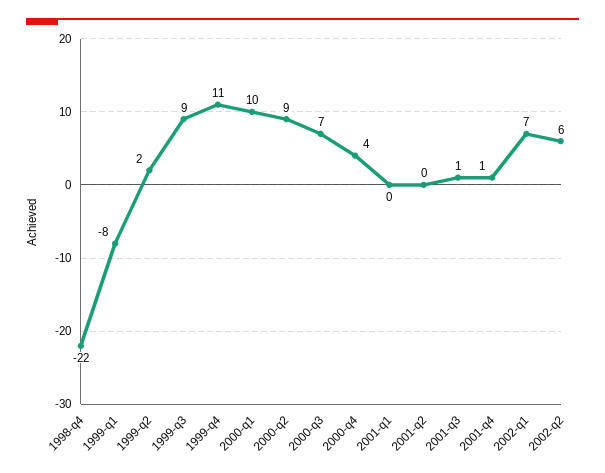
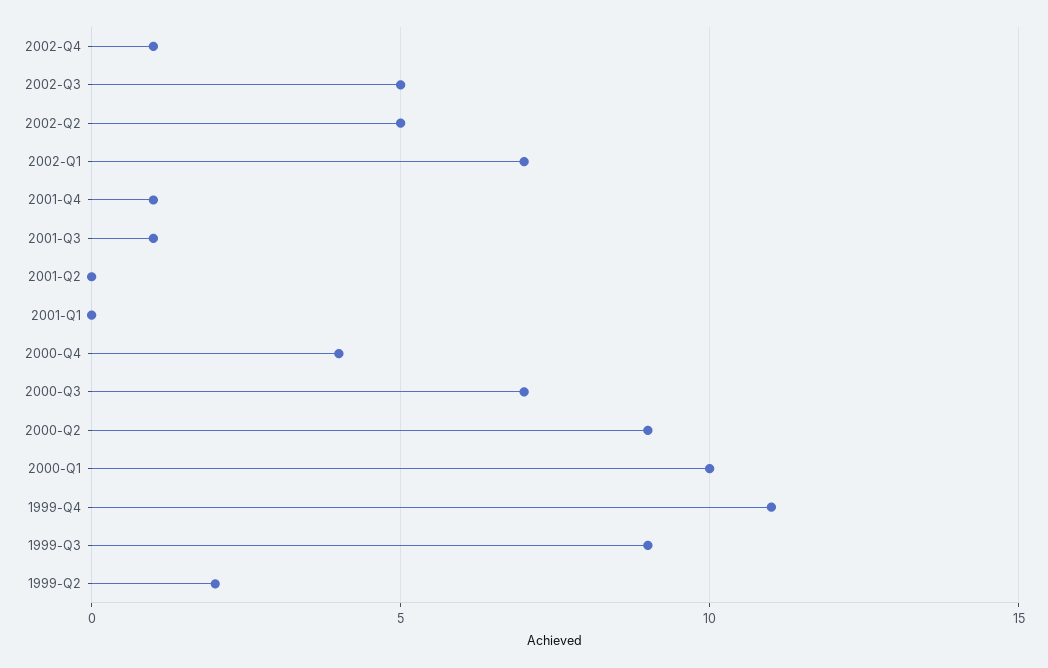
1998-q4: -22 -> none
1999-q1: -8 -> none
2002-q2: 6 -> 5
2002-Q4: none -> 1
2002-Q3: none -> 5

